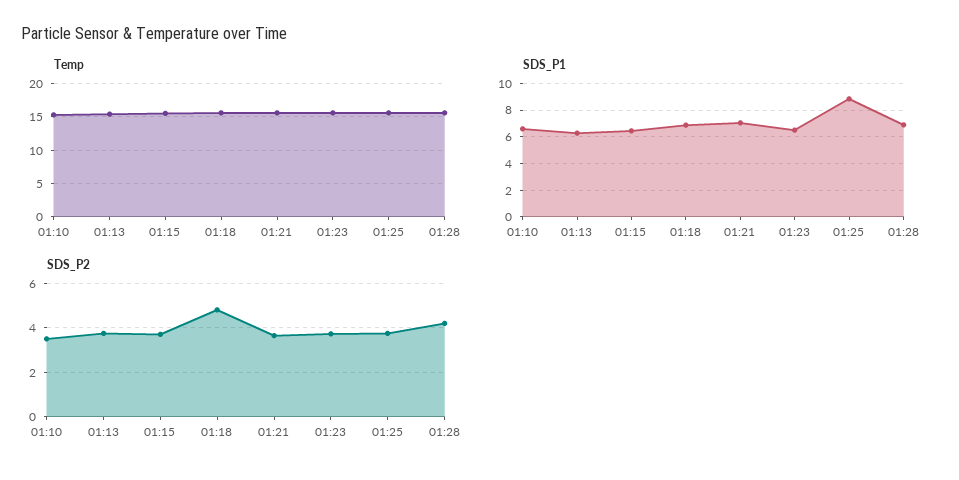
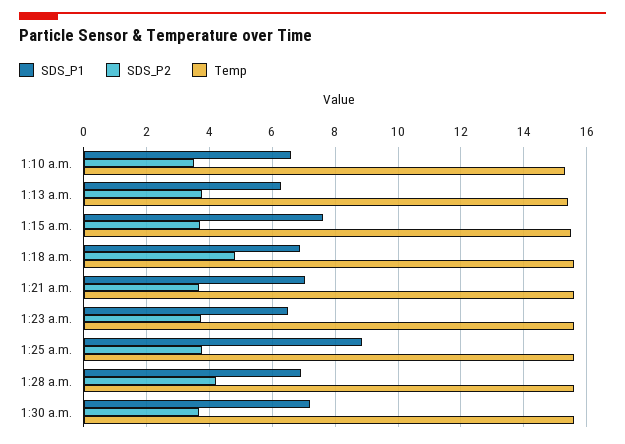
SDS_P1, 01:15: 6.5 -> 7.6
SDS_P1, 1:30 a.m.: none -> 7.2
SDS_P2, 1:30 a.m.: none -> 3.6
Temp, 1:30 a.m.: none -> 15.6

